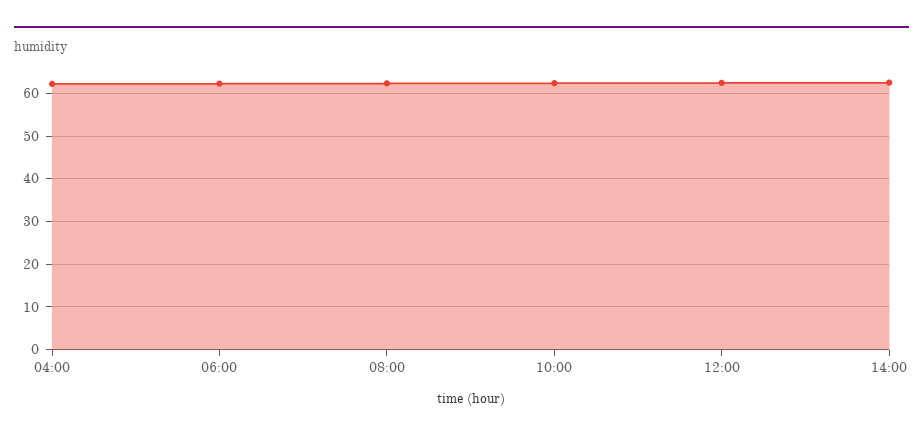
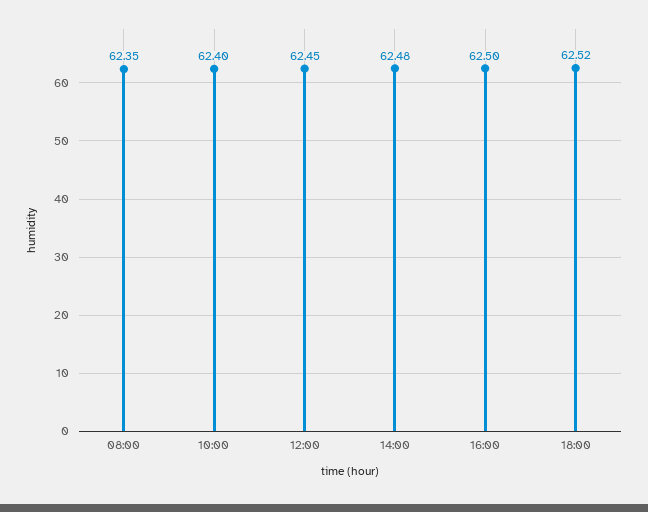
04:00: 62 -> none
06:00: 62 -> none
16:00: none -> 62.5
18:00: none -> 62.52

